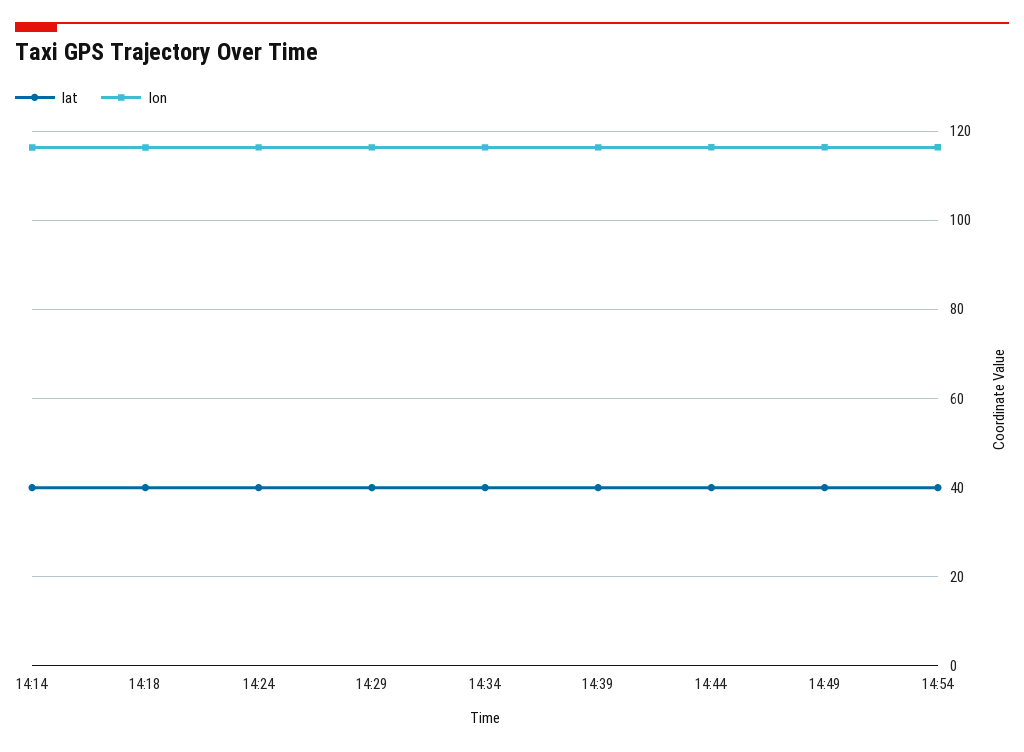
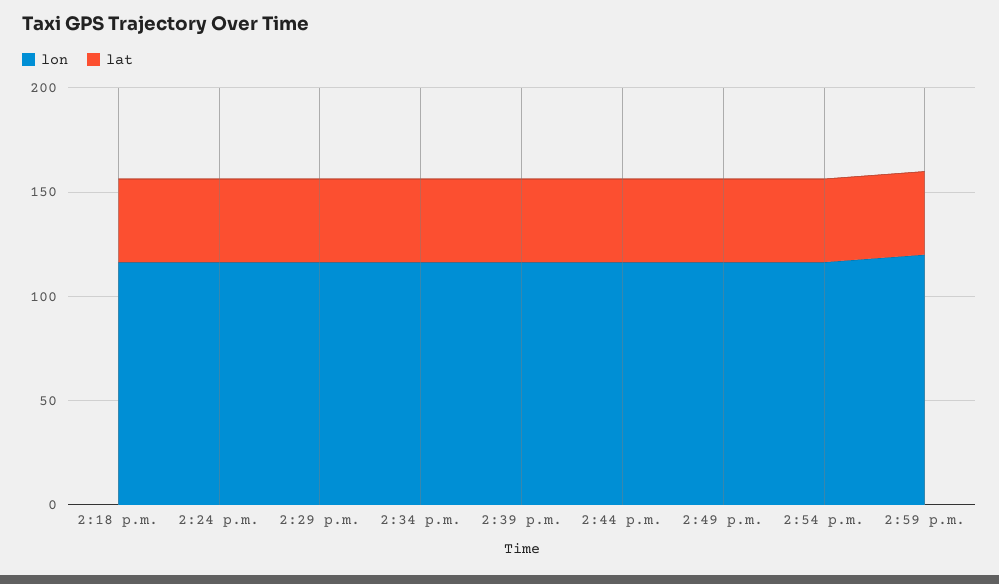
lat, 14:14: 40 -> none
lon, 14:14: 116 -> none
lon, 2:59 p.m.: none -> 120
lat, 2:59 p.m.: none -> 40

